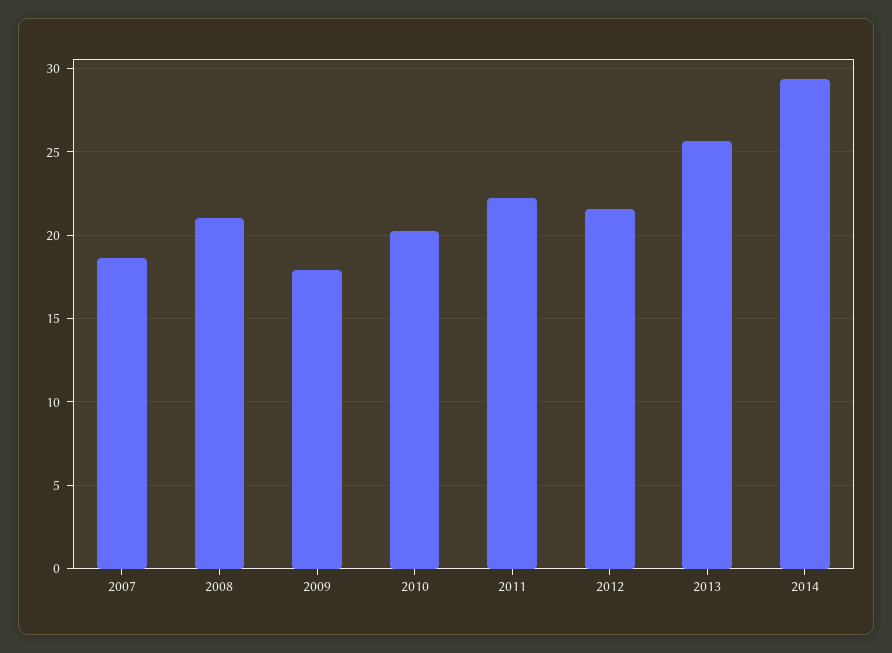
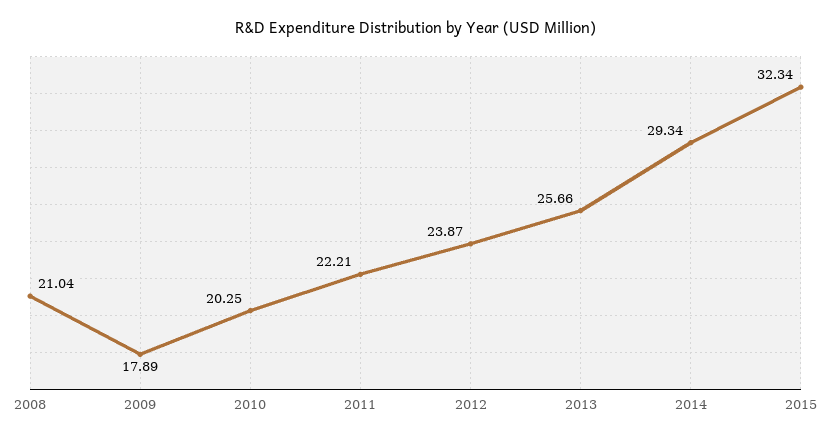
2007: 18.5 -> none
2012: 21.5 -> 23.87
2015: none -> 32.34

